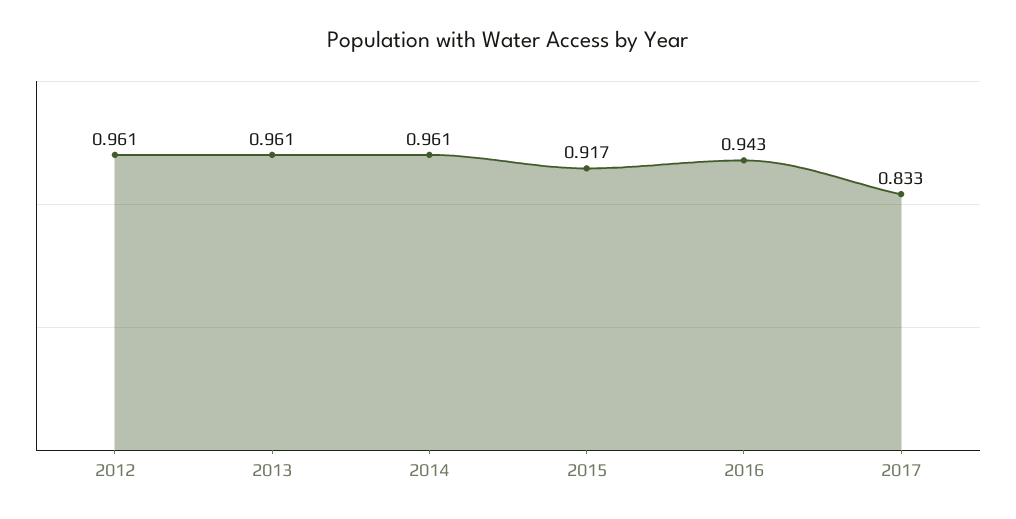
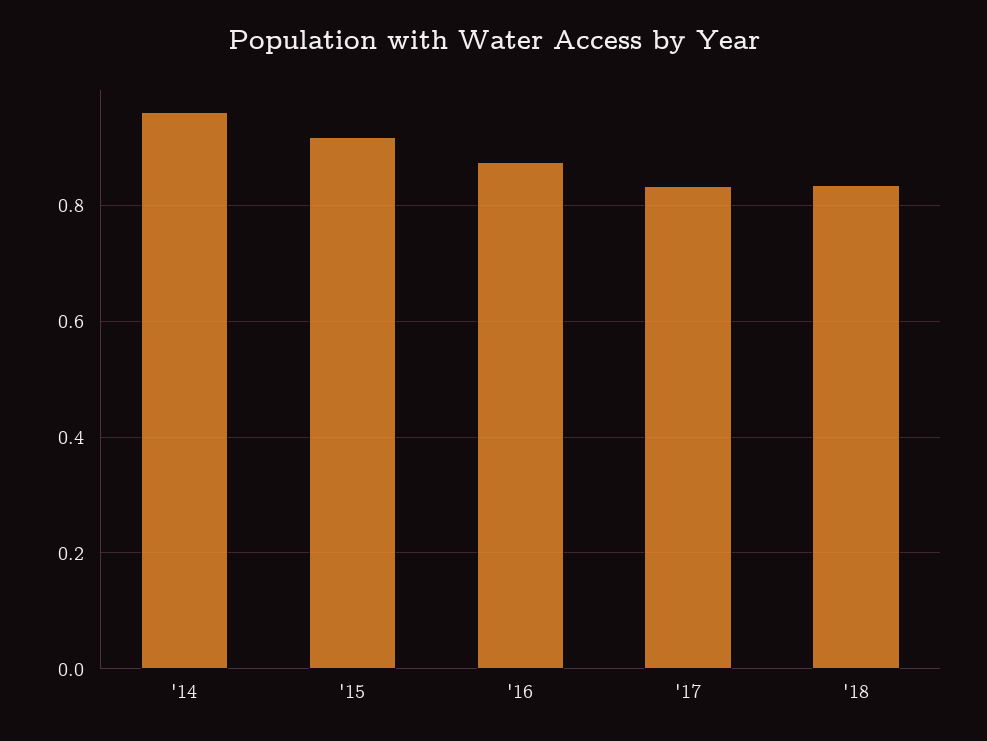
2012: 0.961 -> none
2013: 0.961 -> none
2016: 0.943 -> 0.88
'18: none -> 0.84

